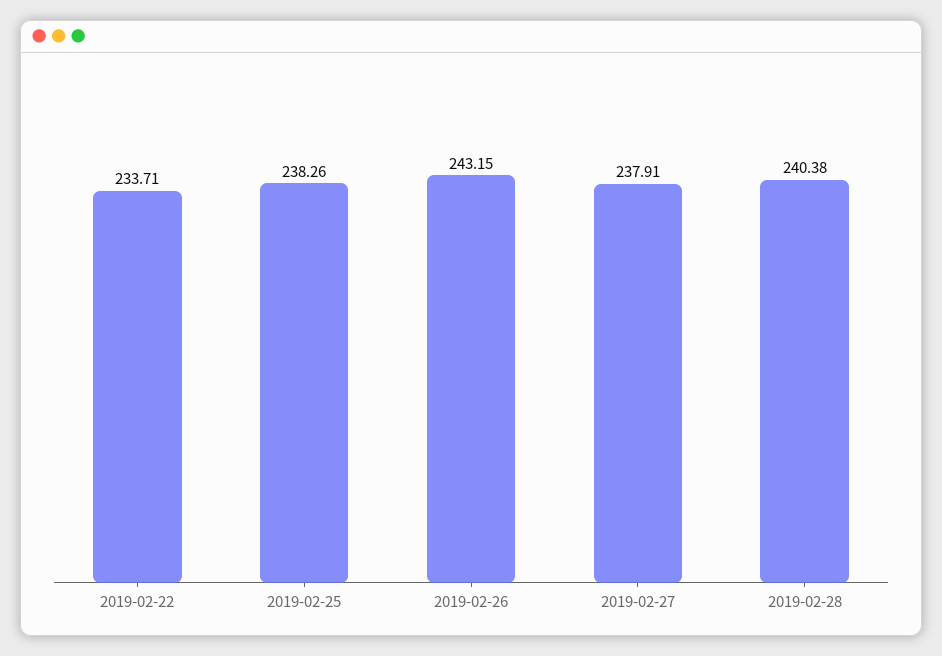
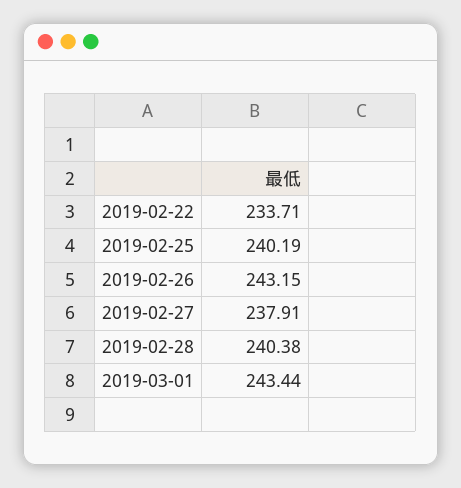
2019-02-25: 238.26 -> 240.19
2019-03-01: none -> 243.44

